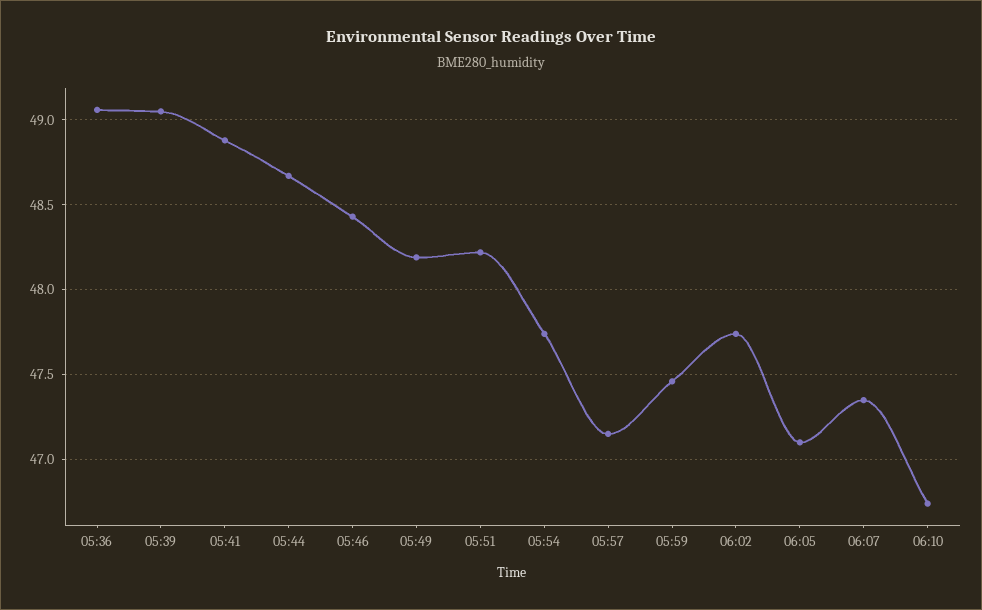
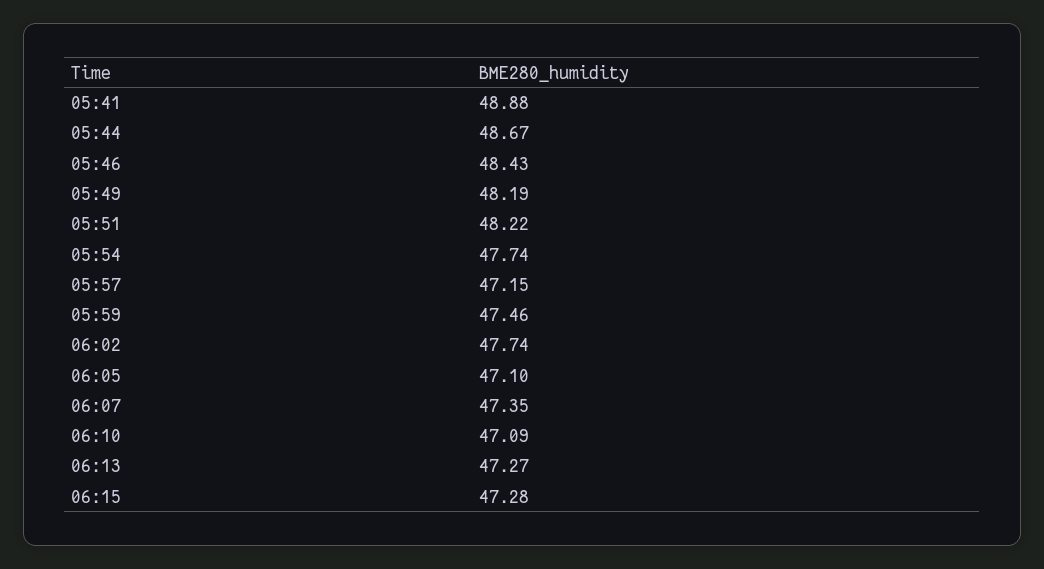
05:36: 49.05 -> none
05:39: 49.05 -> none
06:10: 46.75 -> 47.09
06:13: none -> 47.27
06:15: none -> 47.28

